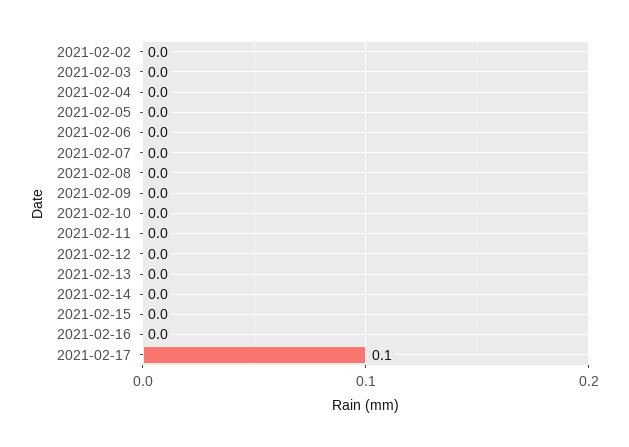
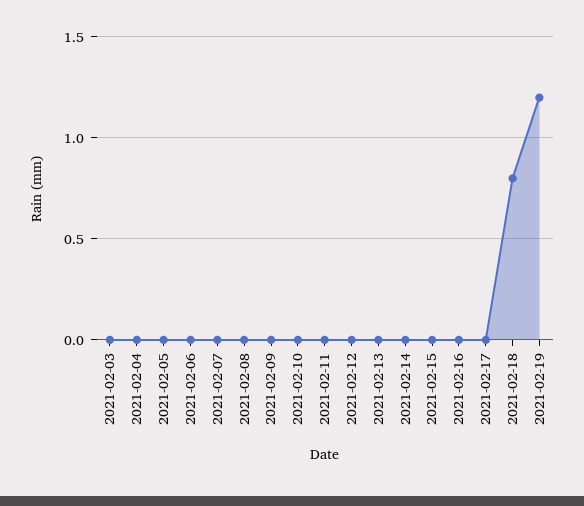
2021-02-02: 0 -> none
2021-02-17: 0.1 -> 0
2021-02-18: none -> 0.8
2021-02-19: none -> 1.2

